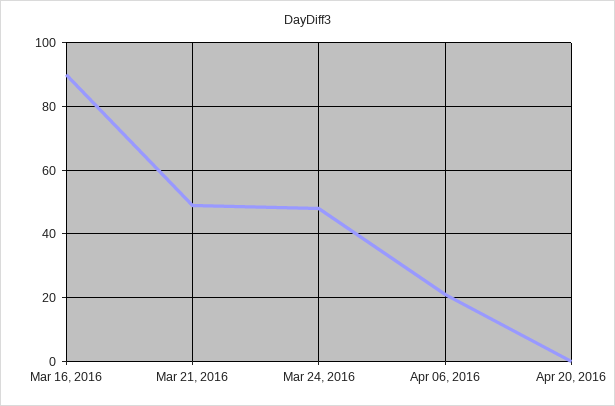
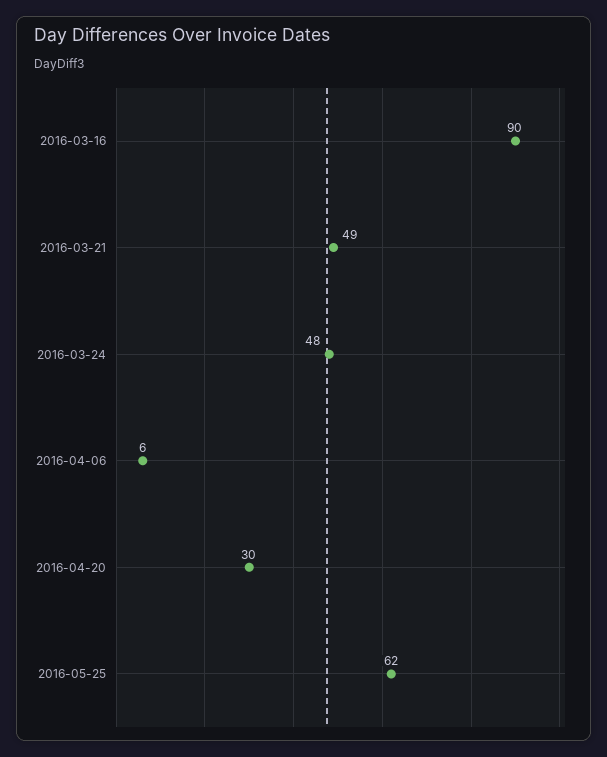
Apr 06, 2016: 20 -> 6
Apr 20, 2016: 0 -> 30
2016-05-25: none -> 62

